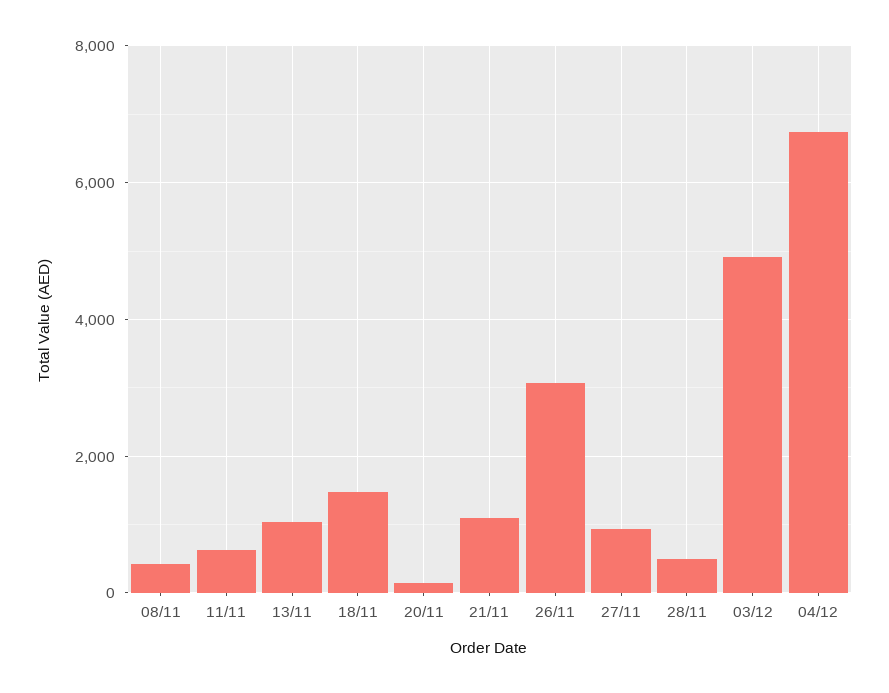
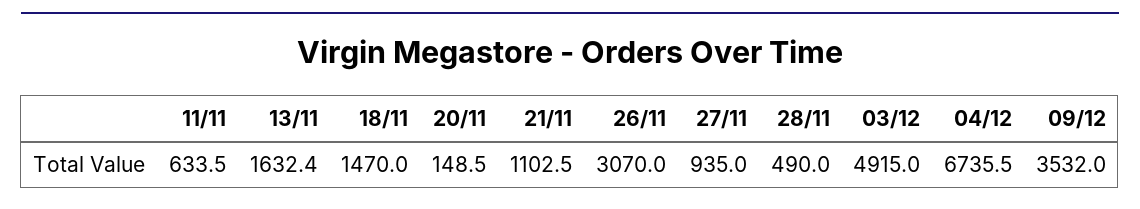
08/11: 400 -> none
13/11: 1000 -> 1632.4
09/12: none -> 3532

